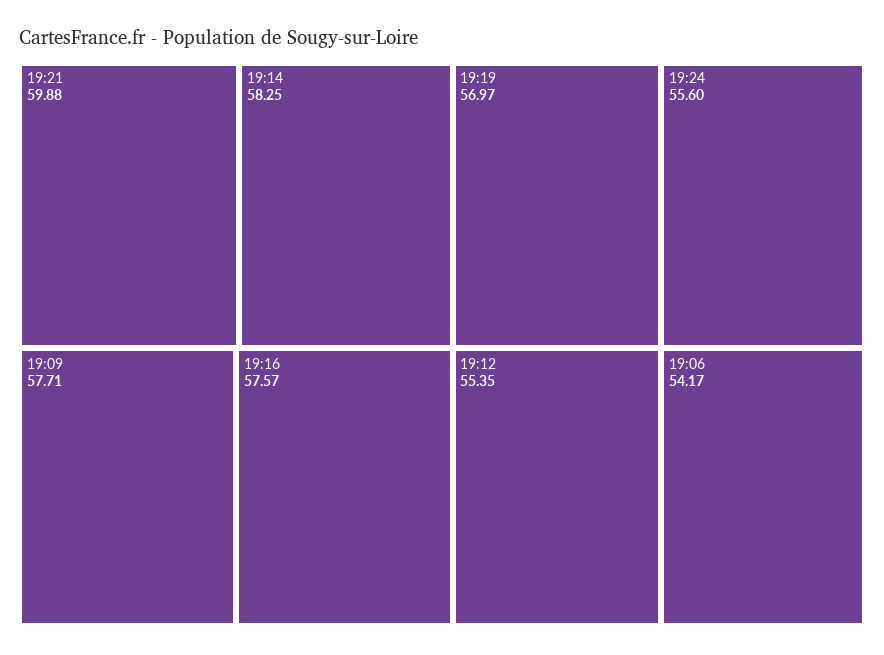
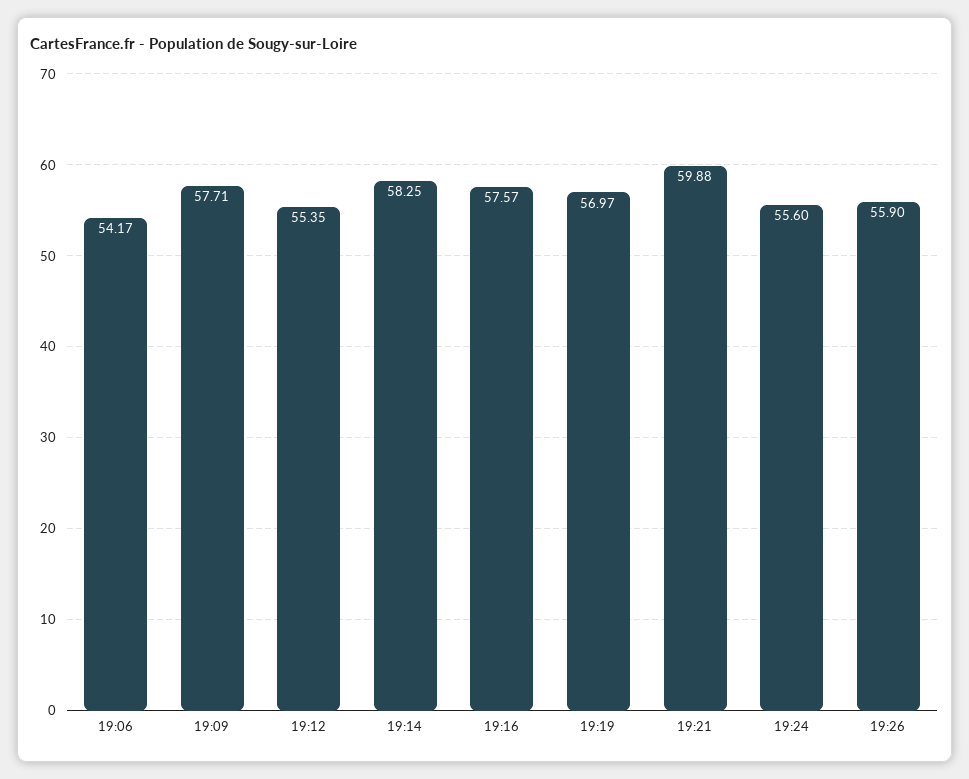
19:26: none -> 55.9

